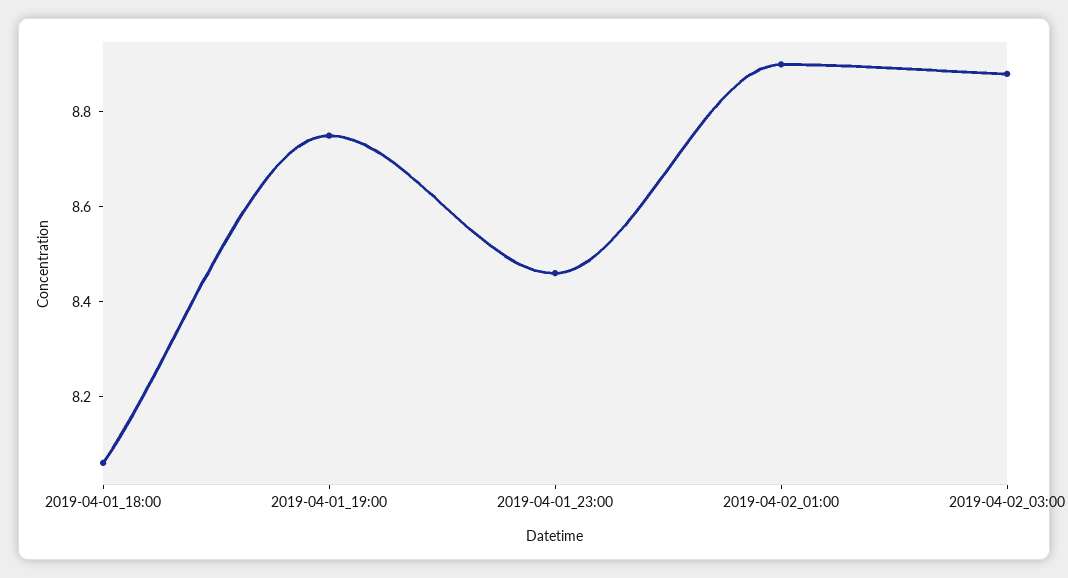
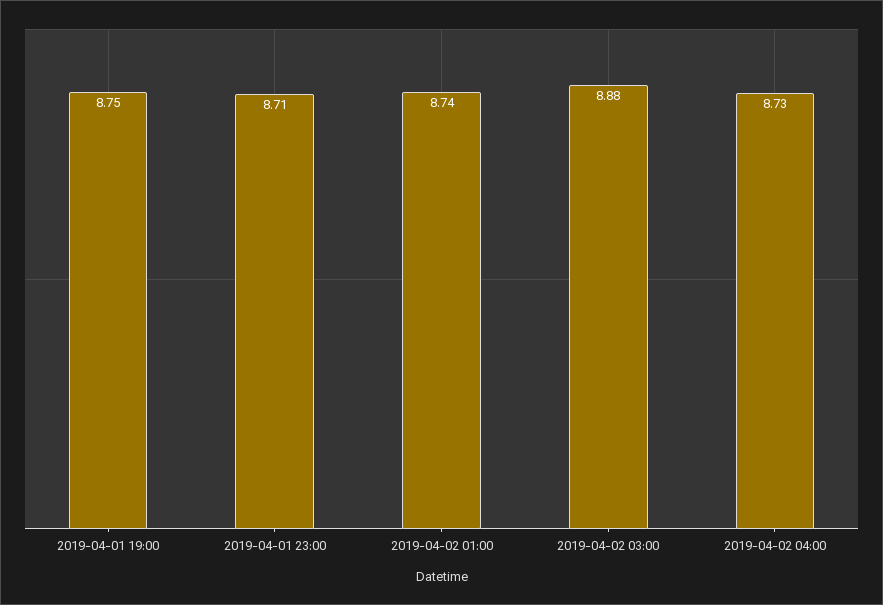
2019-04-01_18:00: 8.05 -> none
2019-04-01_23:00: 8.45 -> 8.71
2019-04-02_01:00: 8.9 -> 8.74
2019-04-02 04:00: none -> 8.73

